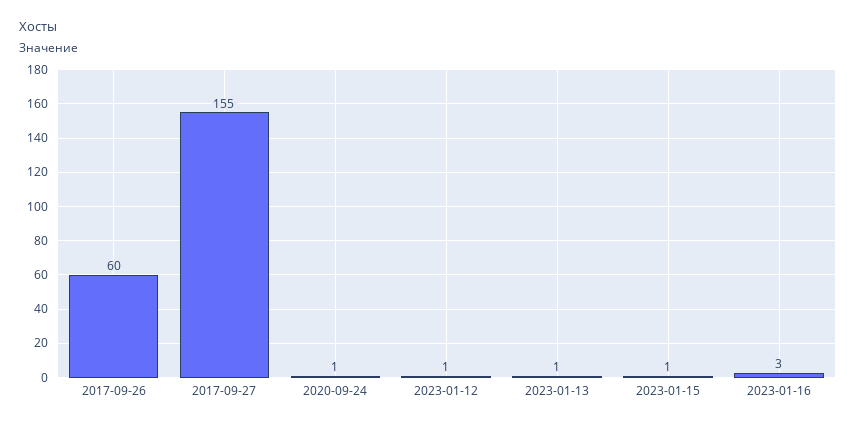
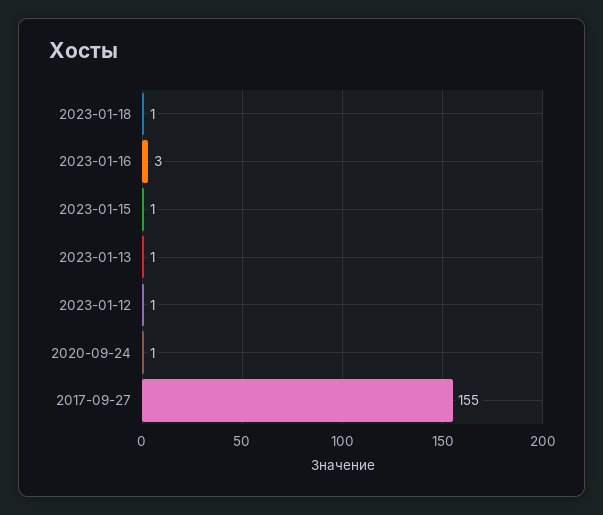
2017-09-26: 60 -> none
2023-01-18: none -> 1

